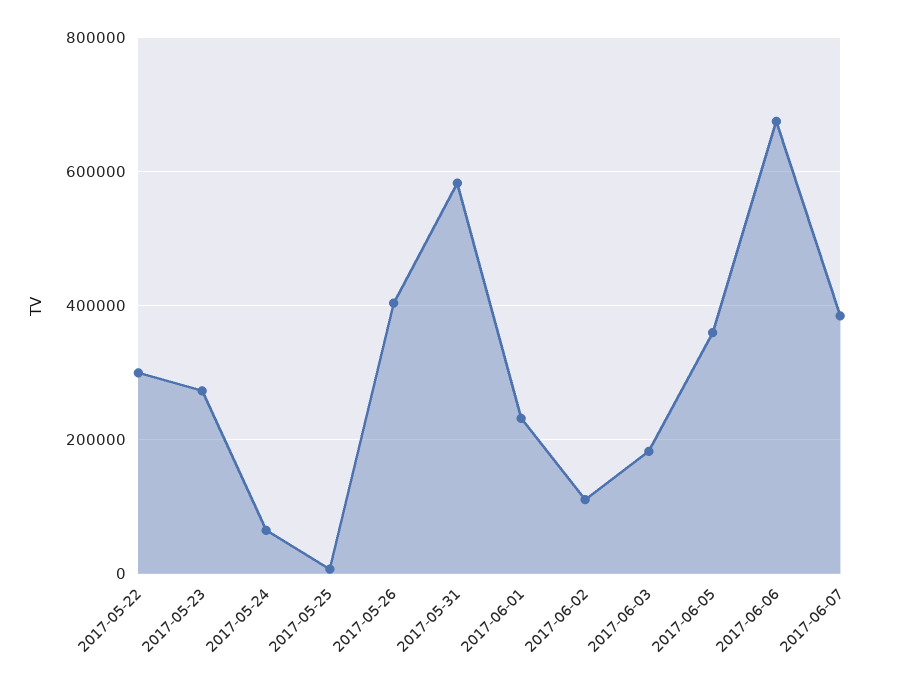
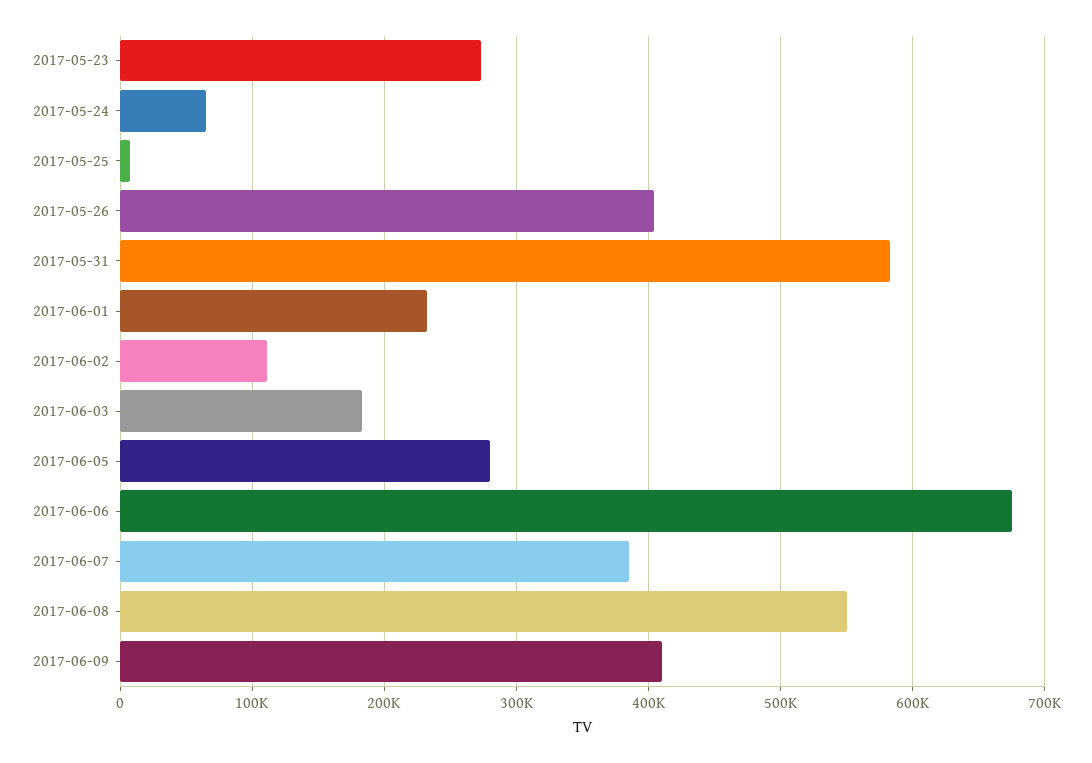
2017-05-22: 300000 -> none
2017-06-05: 360000 -> 280000
2017-06-08: none -> 550000
2017-06-09: none -> 410000

